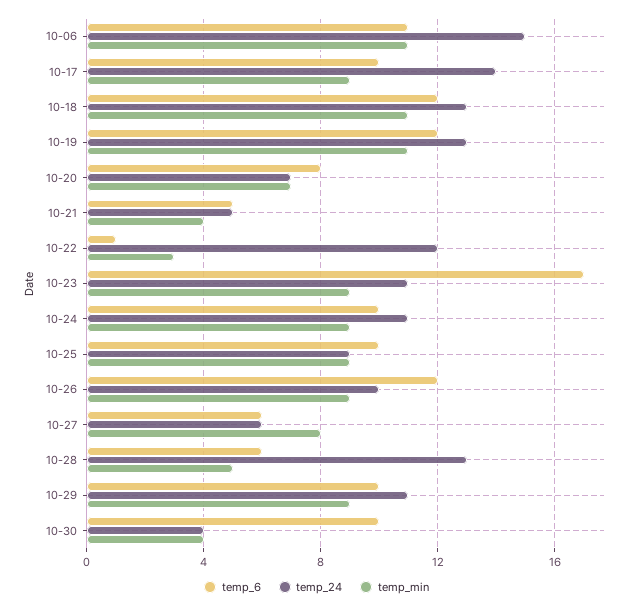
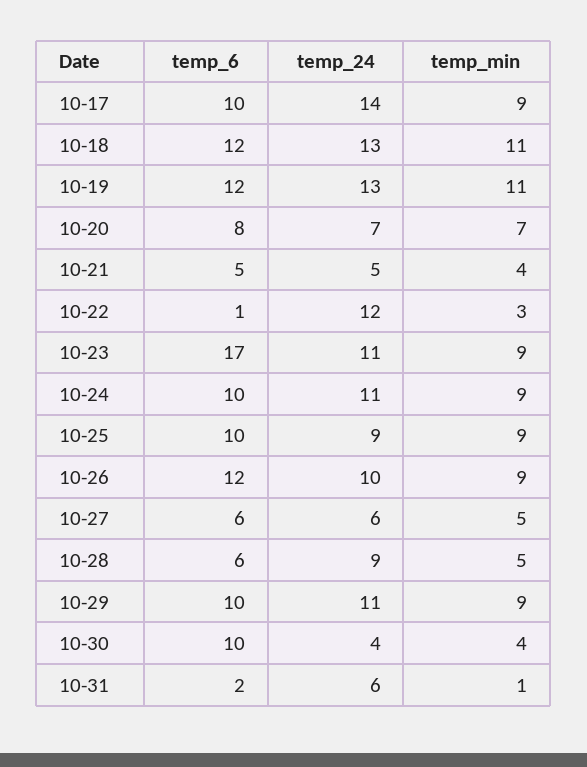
temp_6, 10-06: 11 -> none
temp_24, 10-06: 15 -> none
temp_min, 10-06: 11 -> none
temp_min, 10-27: 8 -> 5
temp_24, 10-28: 13 -> 9
temp_6, 10-31: none -> 2
temp_24, 10-31: none -> 6
temp_min, 10-31: none -> 1

